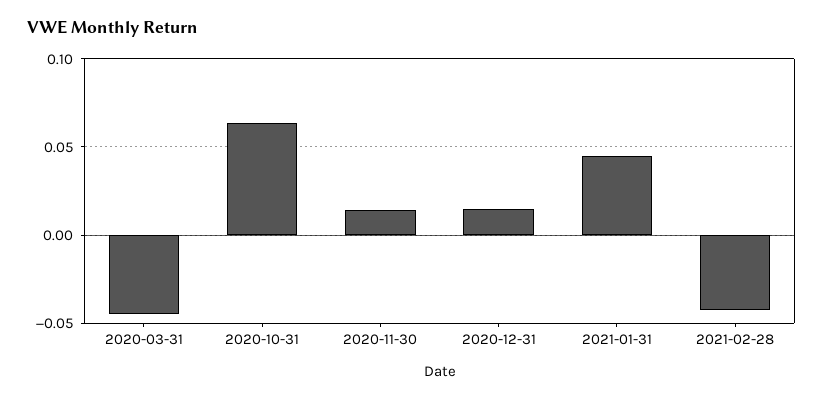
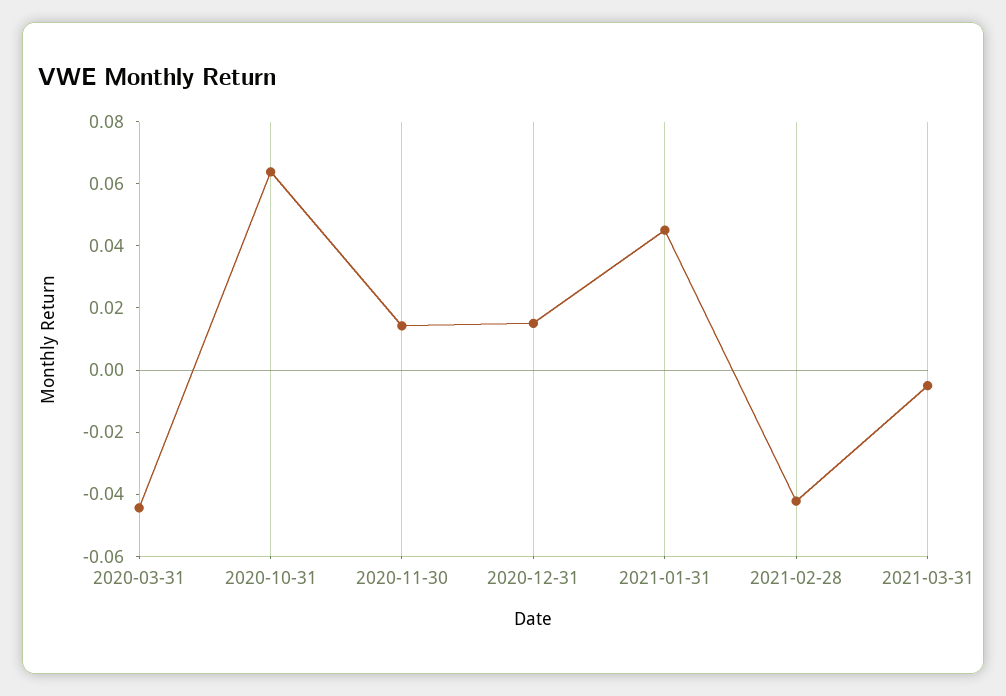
2021-03-31: none -> -0.005

